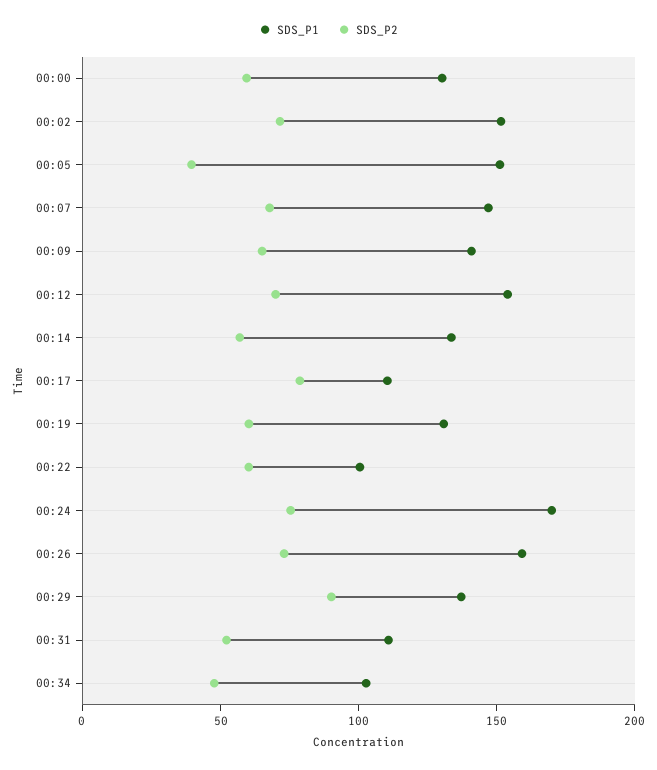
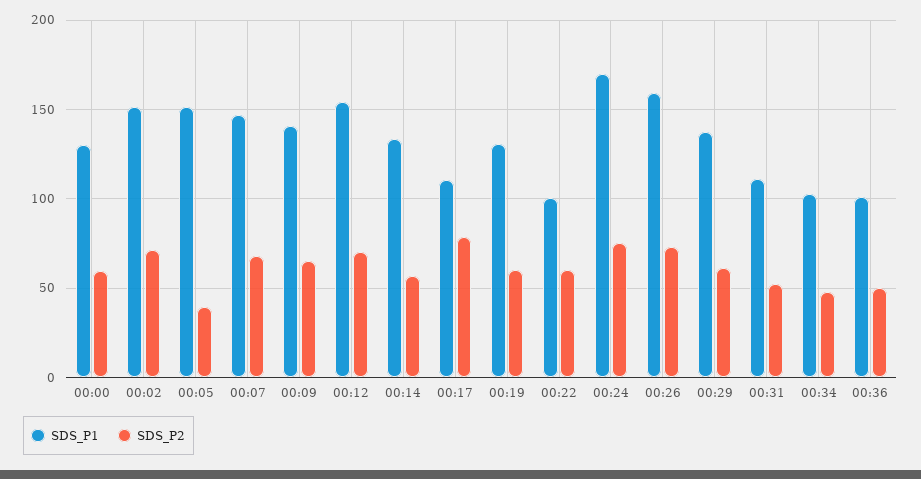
SDS_P2, 00:29: 90 -> 60
SDS_P1, 00:36: none -> 100
SDS_P2, 00:36: none -> 50

